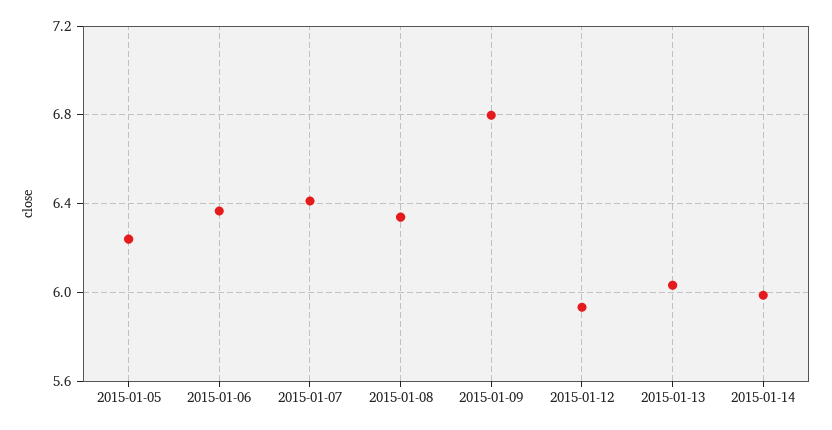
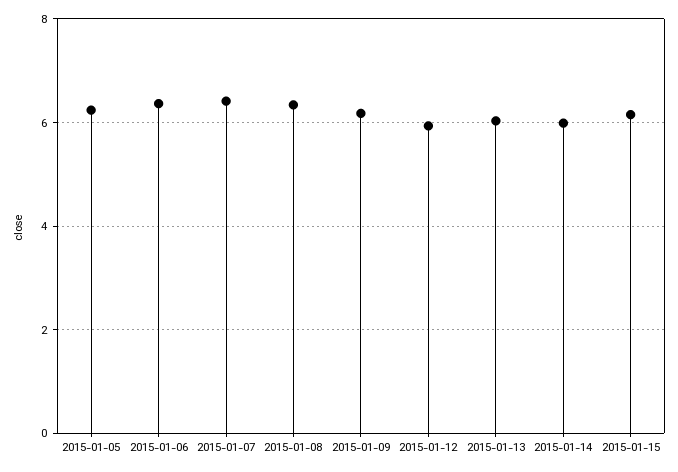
2015-01-09: 6.8 -> 6.2
2015-01-15: none -> 6.2

